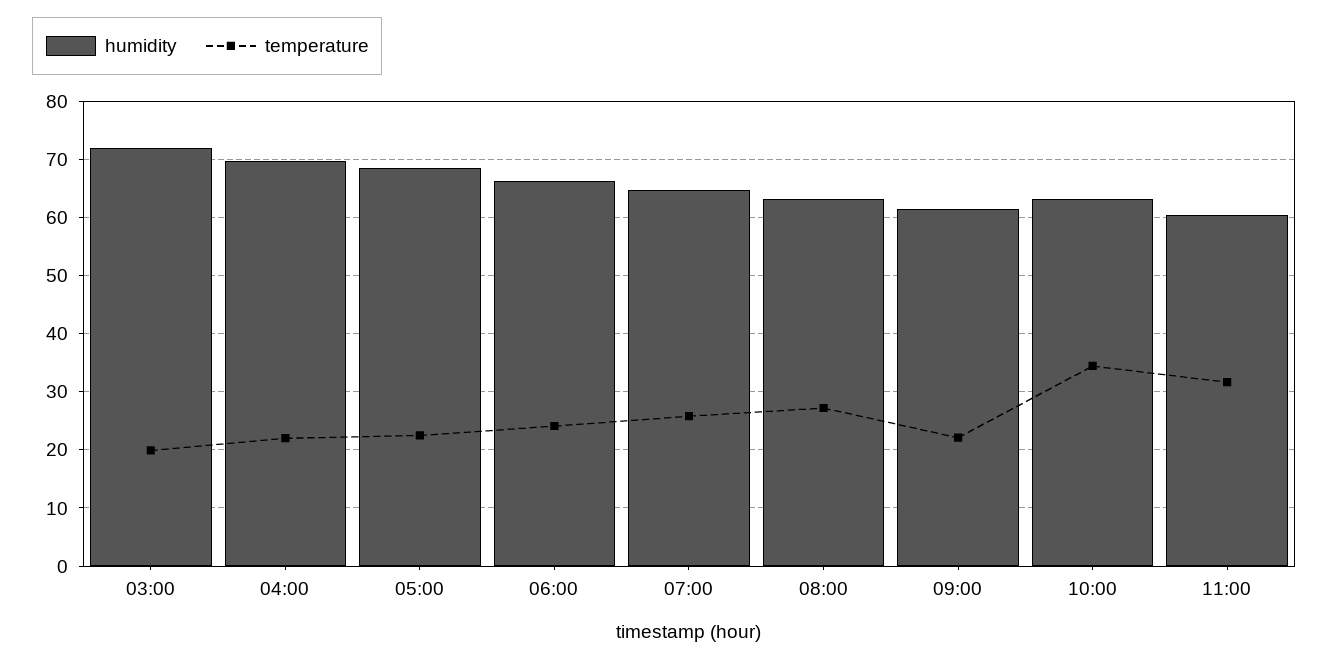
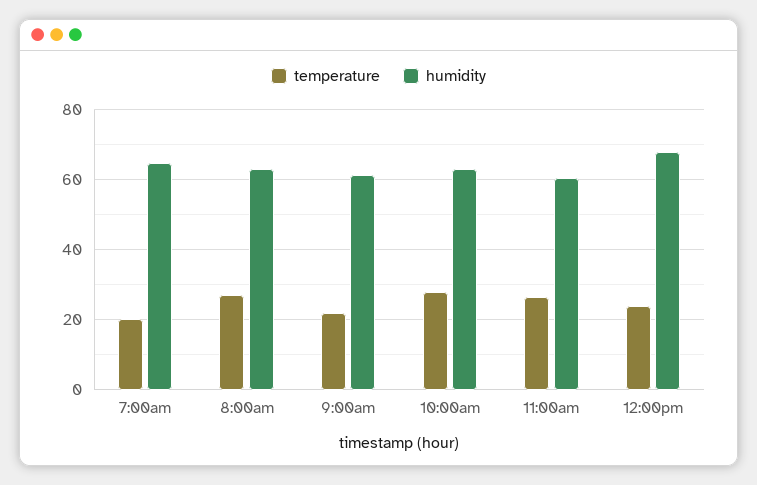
humidity, 03:00: 72 -> none
temperature, 03:00: 20 -> none
humidity, 04:00: 70 -> none
temperature, 04:00: 22 -> none
humidity, 05:00: 68 -> none
temperature, 05:00: 22 -> none
humidity, 06:00: 66 -> none
temperature, 06:00: 24 -> none
temperature, 07:00: 26 -> 20
temperature, 10:00: 34 -> 28
temperature, 11:00: 32 -> 26
temperature, 12:00pm: none -> 24
humidity, 12:00pm: none -> 68

